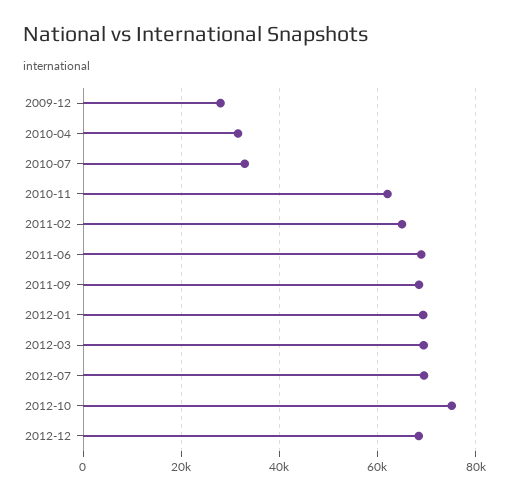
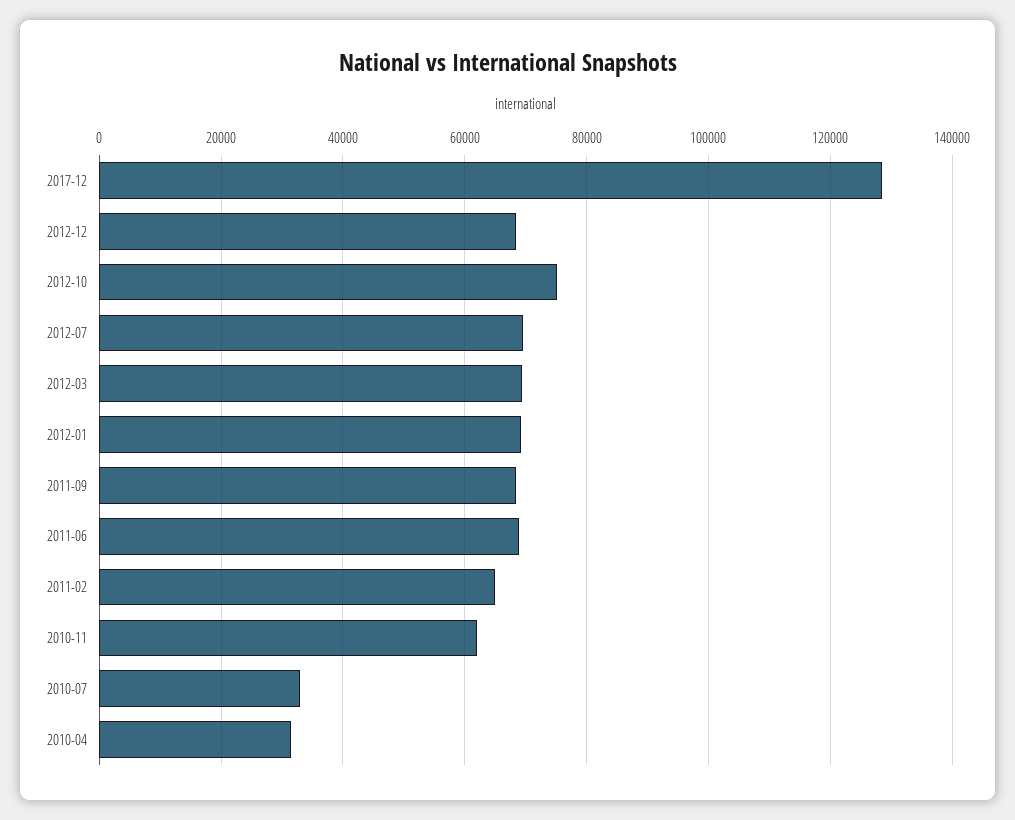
2009-12: 28000 -> none
2017-12: none -> 128000

